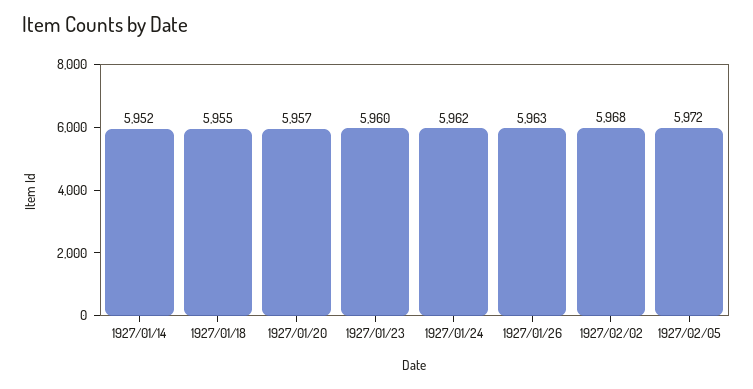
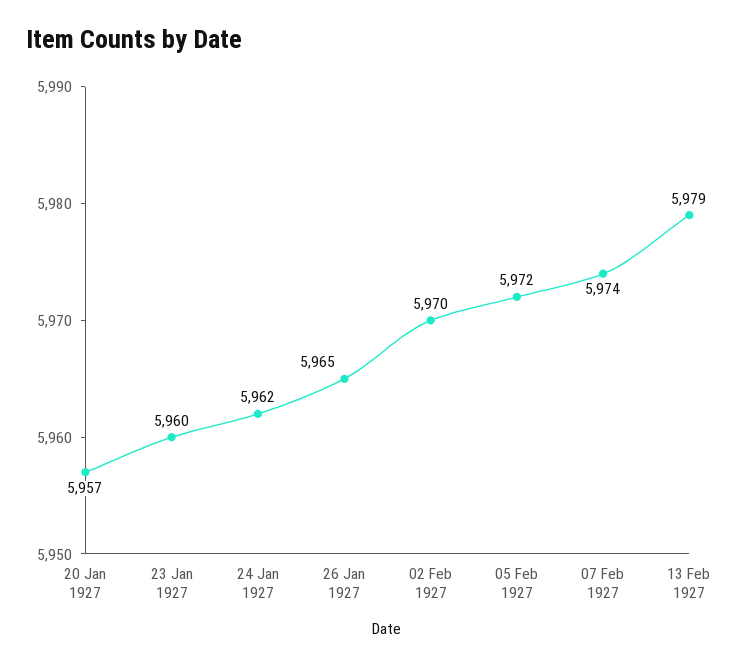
1927/01/14: 5952 -> none
1927/01/18: 5955 -> none
1927/01/26: 5963 -> 5965
1927/02/02: 5968 -> 5970
07 Feb 1927: none -> 5974
13 Feb 1927: none -> 5979

